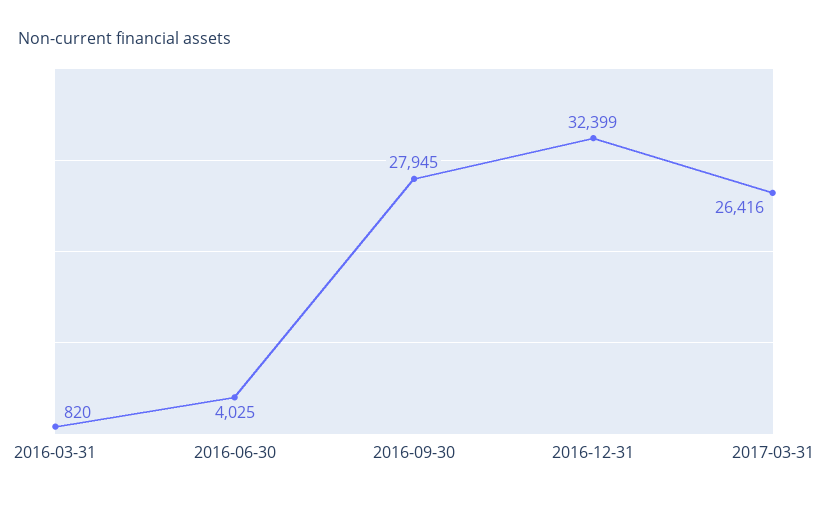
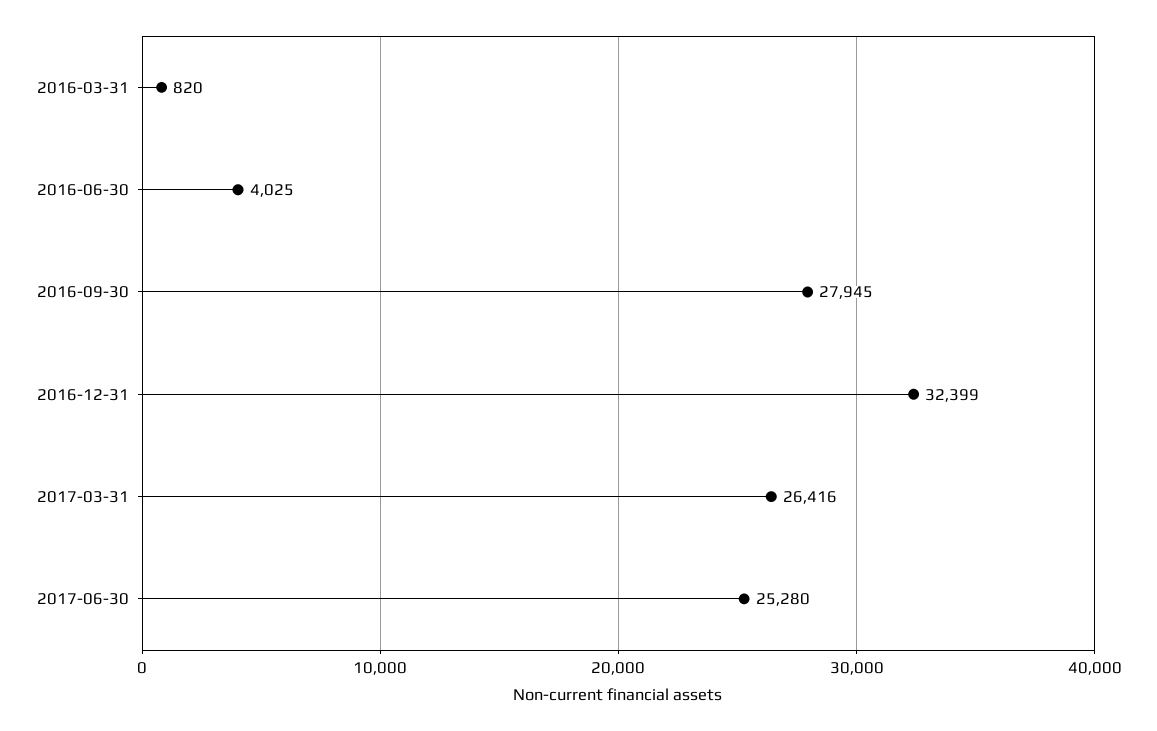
2017-06-30: none -> 25280

